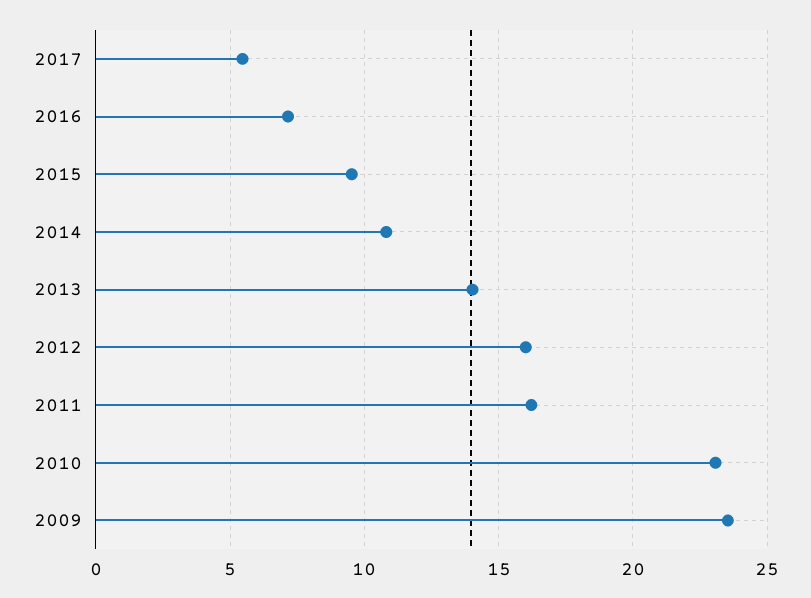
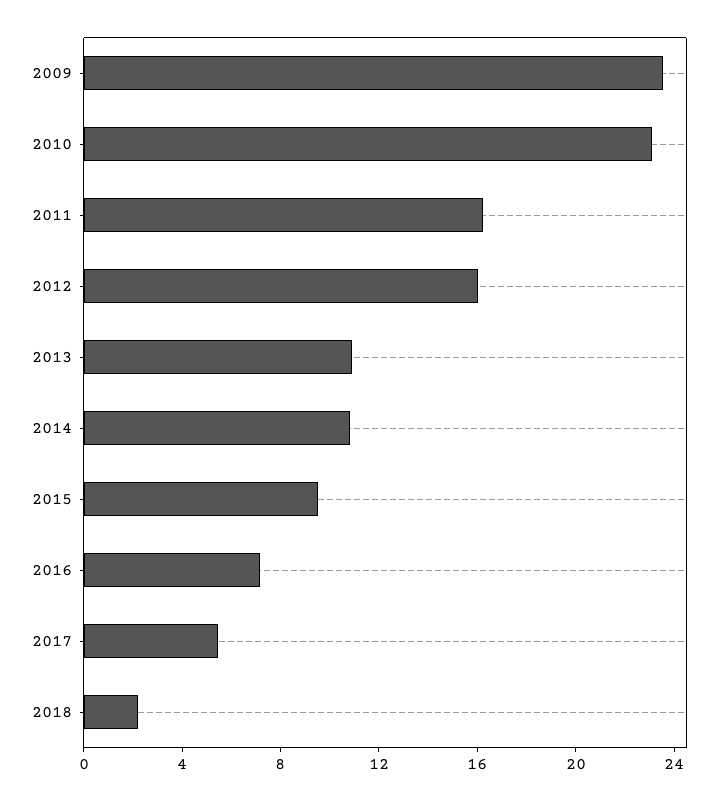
2013: 14 -> 11
2018: none -> 2

